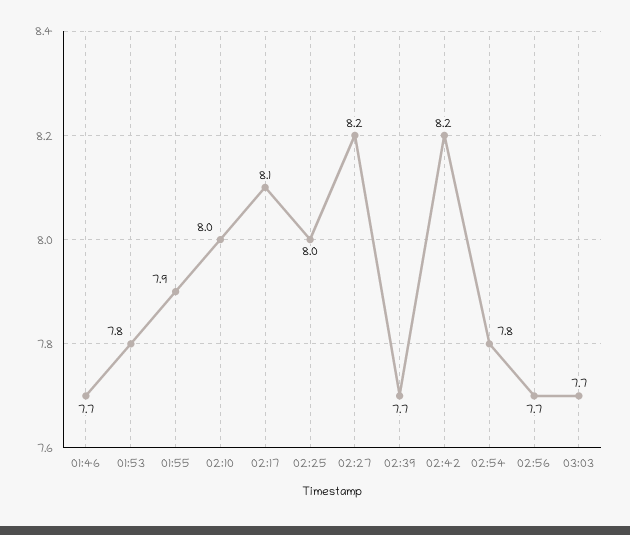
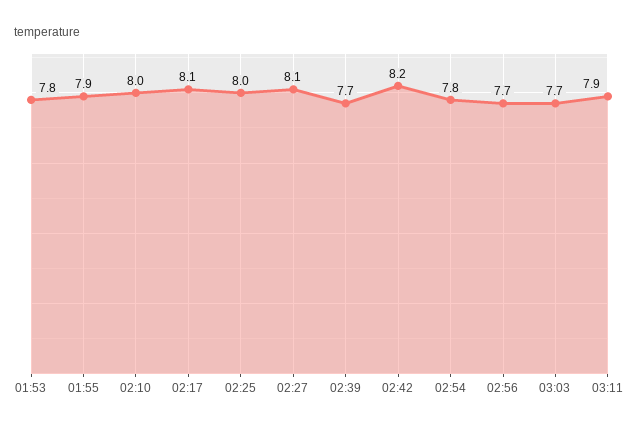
01:46: 7.7 -> none
02:27: 8.2 -> 8.1
03:11: none -> 7.9

